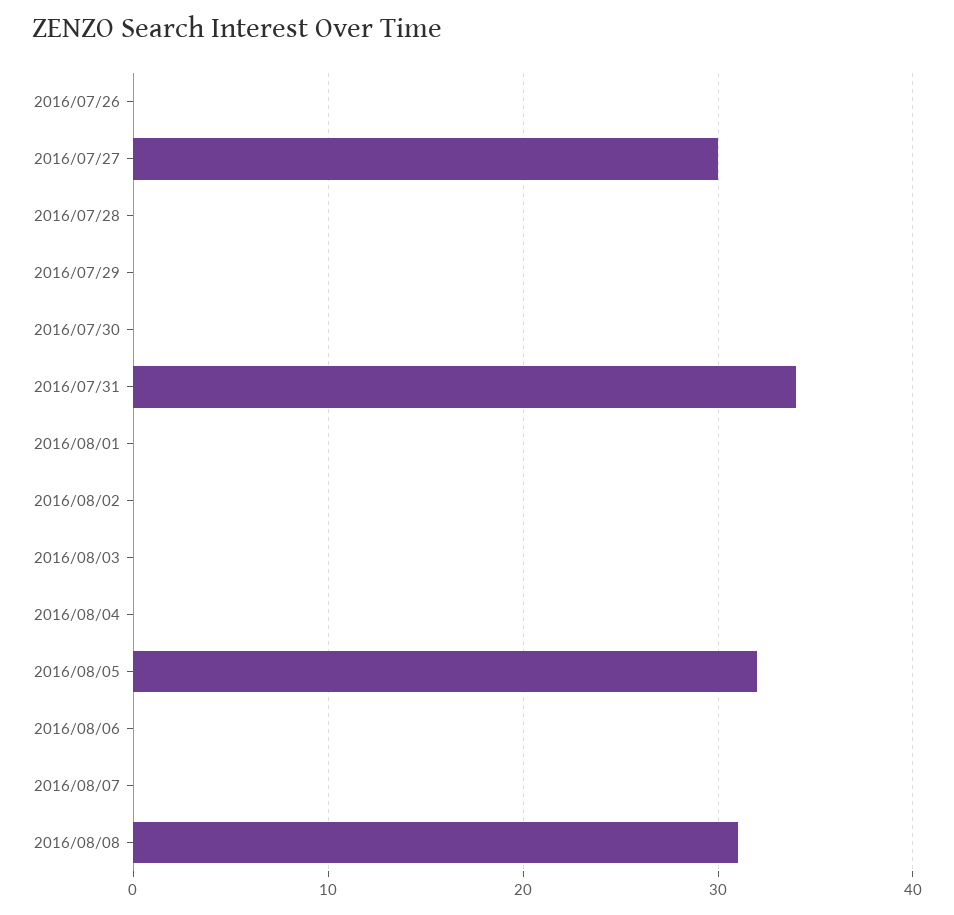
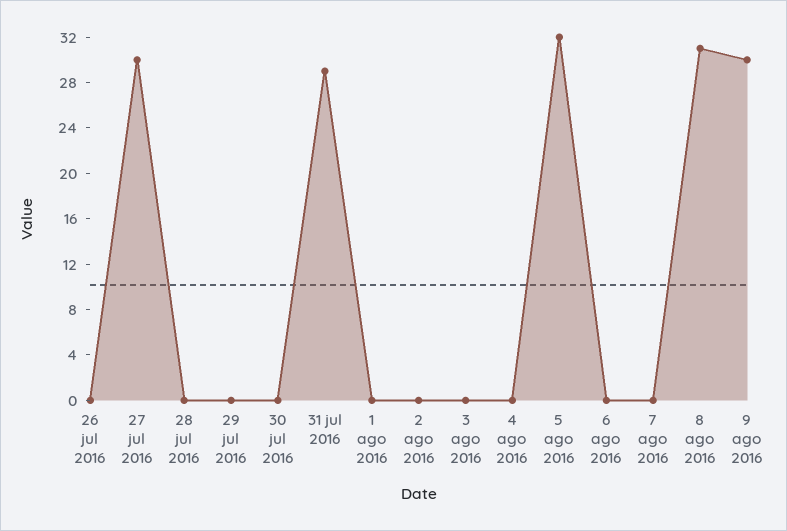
2016/07/31: 34 -> 29
9 ago 2016: none -> 30

